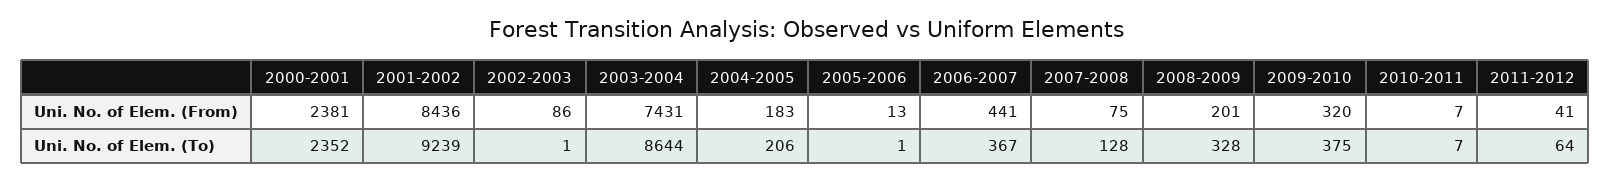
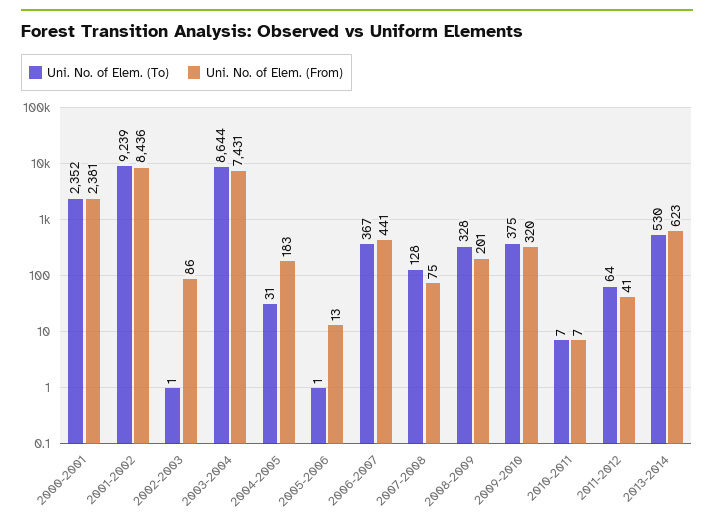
Uni. No. of Elem. (To), 2004-2005: 206 -> 31
Uni. No. of Elem. (To), 2013-2014: none -> 530
Uni. No. of Elem. (From), 2013-2014: none -> 623

